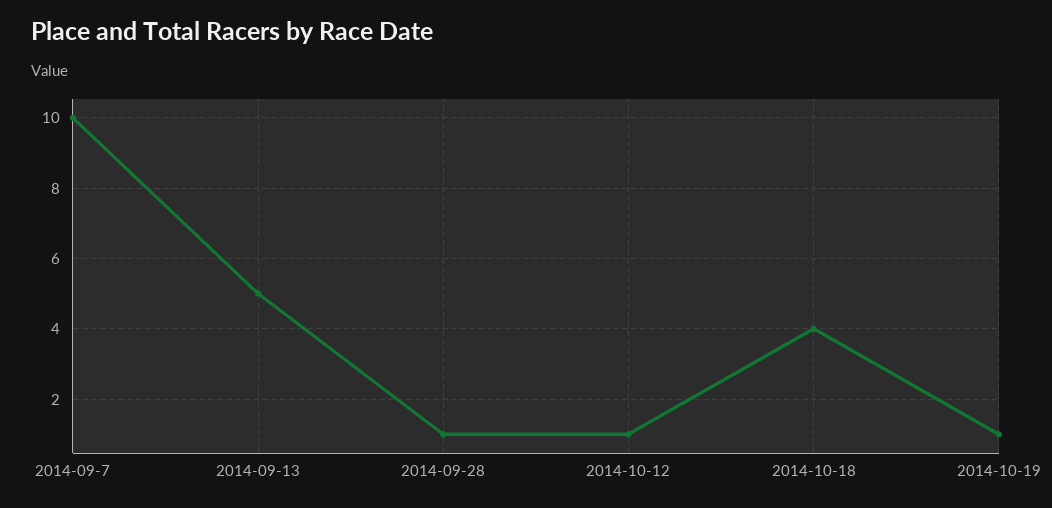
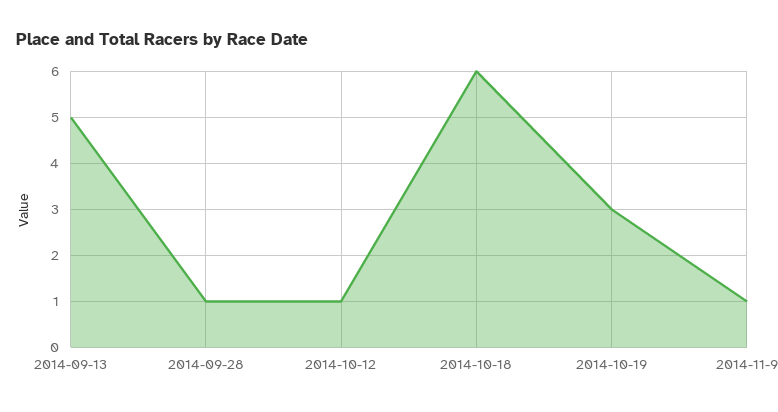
2014-09-7: 10 -> none
2014-10-18: 4 -> 6
2014-10-19: 1 -> 3
2014-11-9: none -> 1

